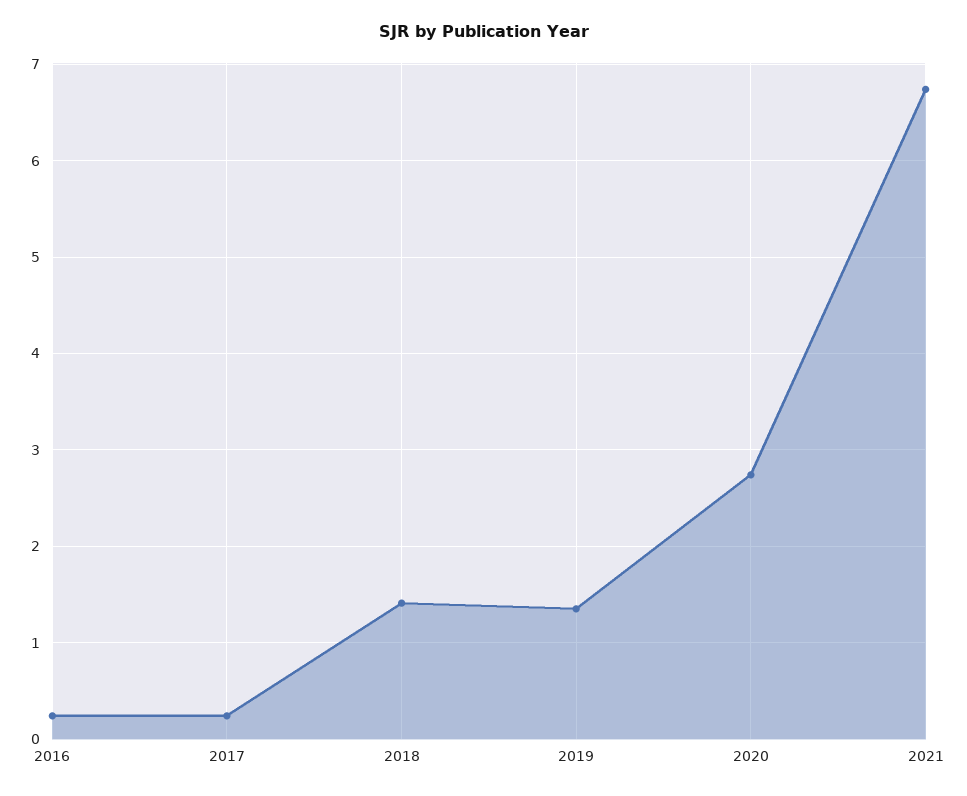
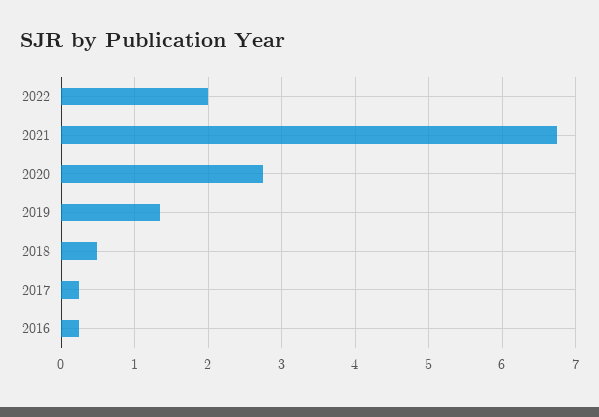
2018: 1.4 -> 0.5
2022: none -> 2

